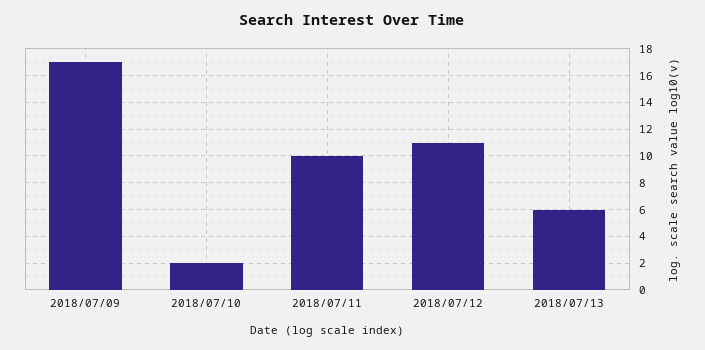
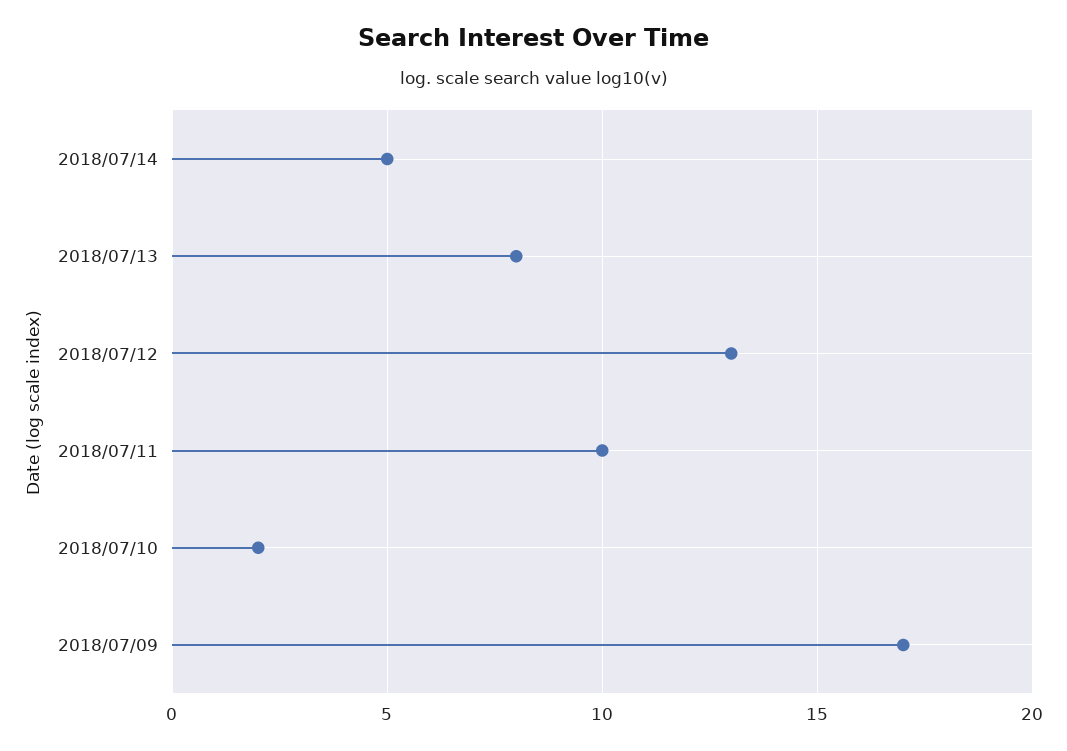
2018/07/12: 11 -> 13
2018/07/13: 6 -> 8
2018/07/14: none -> 5

